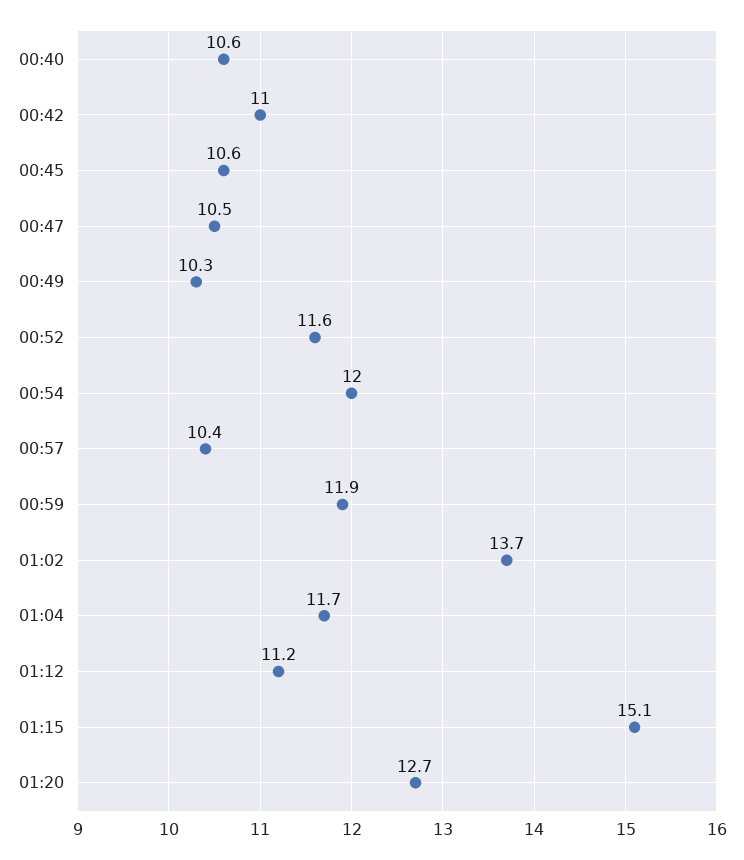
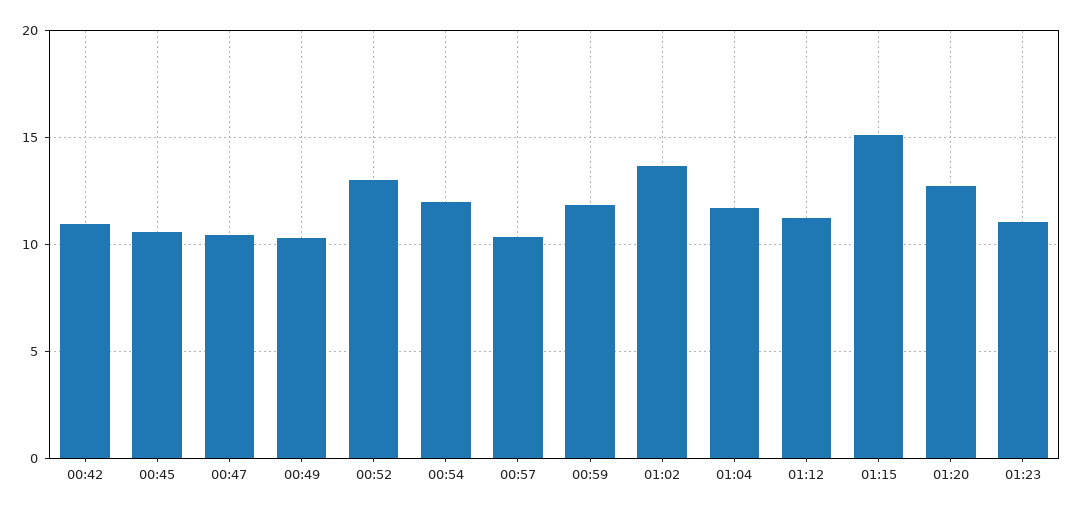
00:40: 10.6 -> none
00:52: 11.6 -> 13
01:23: none -> 11

